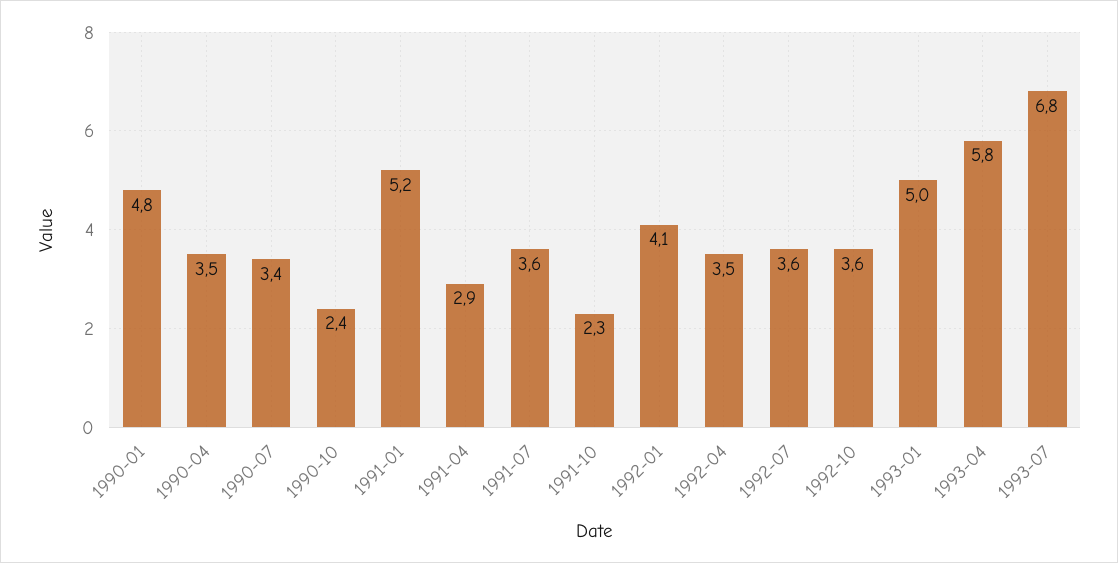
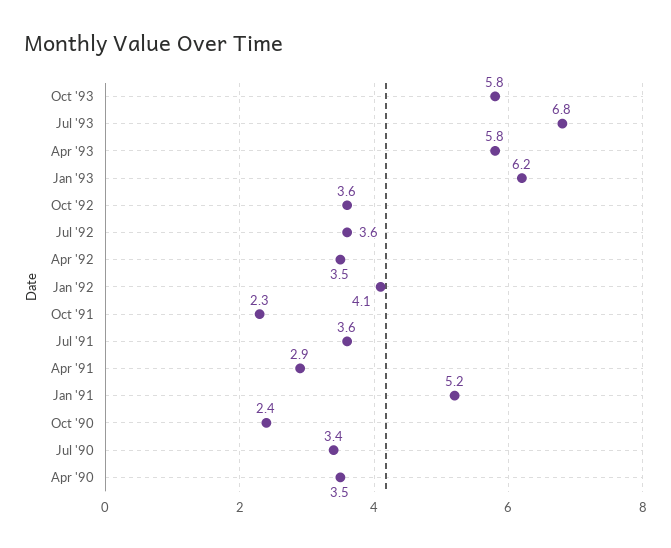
1990-01: 4.8 -> none
1993-01: 5 -> 6.2
Oct '93: none -> 5.8

